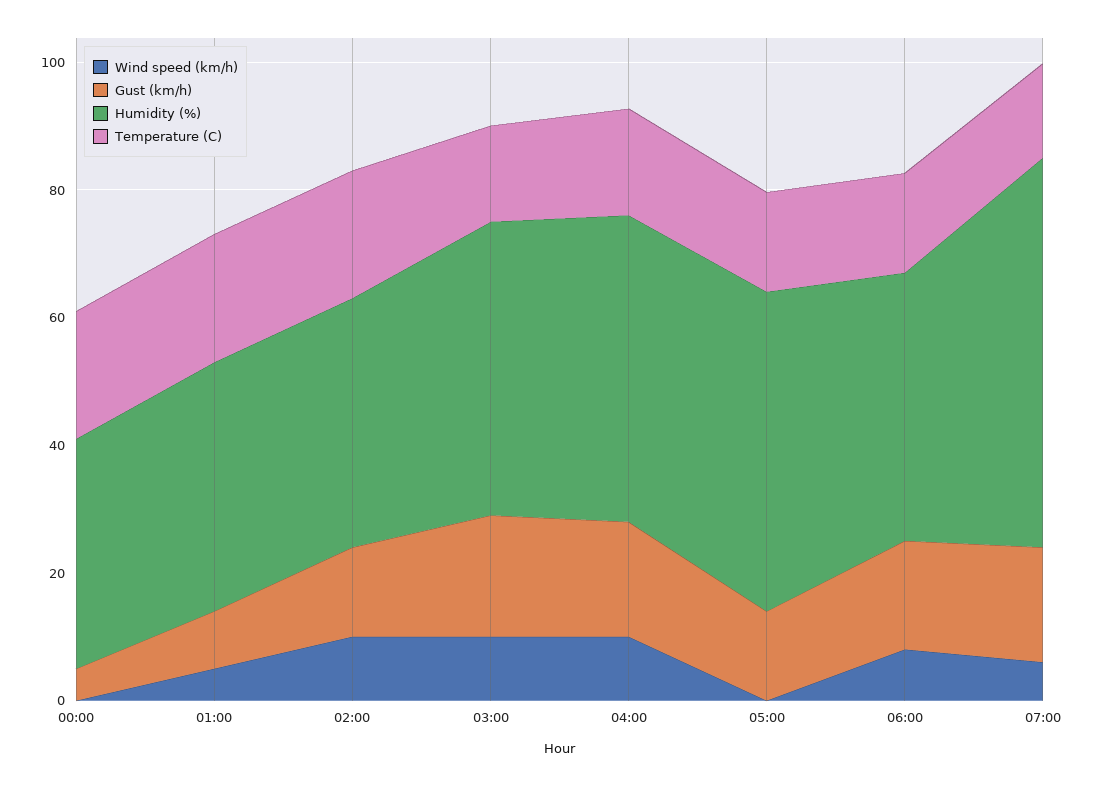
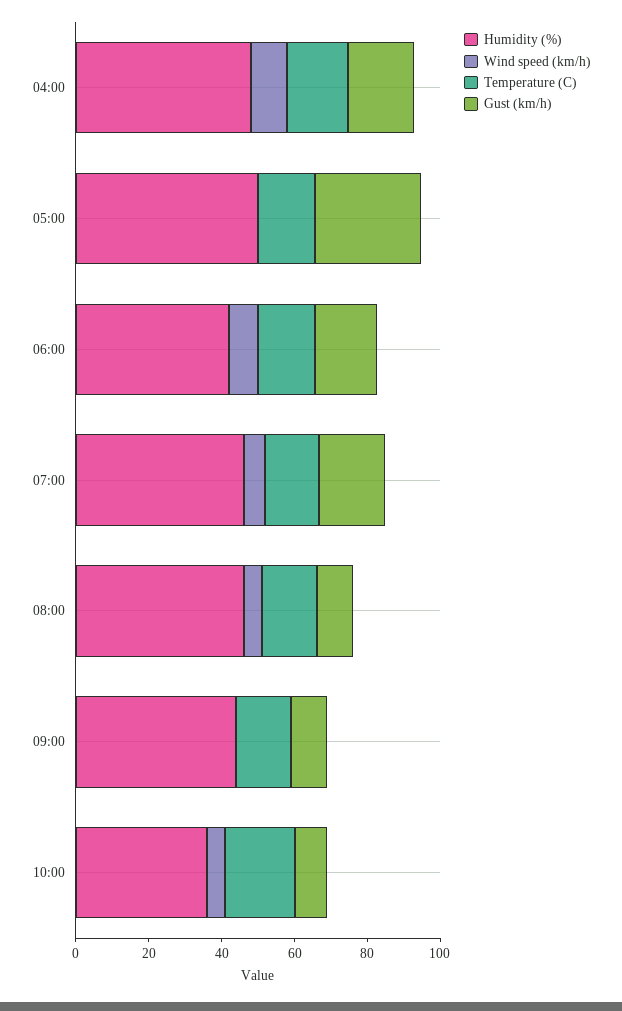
Wind speed (km/h), 00:00: 0 -> none
Gust (km/h), 00:00: 5 -> none
Humidity (%), 00:00: 35 -> none
Temperature (C), 00:00: 20 -> none
Wind speed (km/h), 01:00: 5 -> none
Gust (km/h), 01:00: 10 -> none
Humidity (%), 01:00: 40 -> none
Temperature (C), 01:00: 20 -> none
Wind speed (km/h), 02:00: 10 -> none
Gust (km/h), 02:00: 15 -> none
Humidity (%), 02:00: 40 -> none
Temperature (C), 02:00: 20 -> none
Wind speed (km/h), 03:00: 10 -> none
Gust (km/h), 03:00: 20 -> none
Humidity (%), 03:00: 45 -> none
Temperature (C), 03:00: 15 -> none
Gust (km/h), 05:00: 15 -> 30
Humidity (%), 07:00: 60 -> 45
Humidity (%), 08:00: none -> 45
Wind speed (km/h), 08:00: none -> 5
Temperature (C), 08:00: none -> 15
Gust (km/h), 08:00: none -> 10
Humidity (%), 09:00: none -> 45
Wind speed (km/h), 09:00: none -> 0
Temperature (C), 09:00: none -> 15
Gust (km/h), 09:00: none -> 10
Humidity (%), 10:00: none -> 35
Wind speed (km/h), 10:00: none -> 5
Temperature (C), 10:00: none -> 20
Gust (km/h), 10:00: none -> 10

